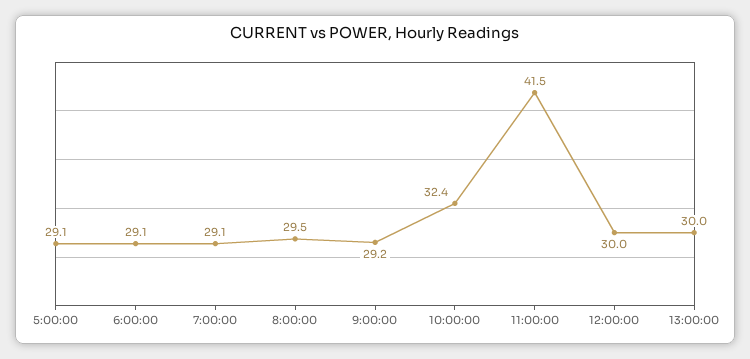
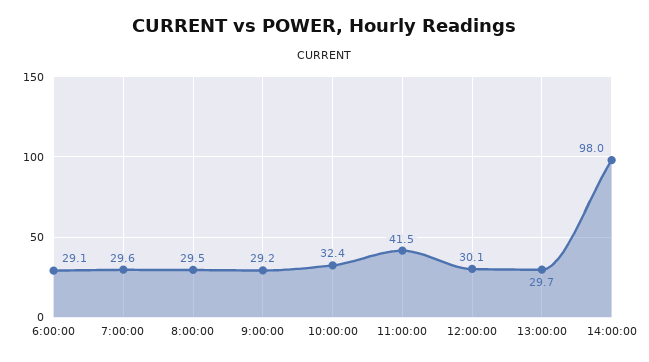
5:00:00: 29.1 -> none
7:00:00: 29.1 -> 29.6
12:00:00: 30 -> 30.1
13:00:00: 30 -> 29.7
14:00:00: none -> 98

